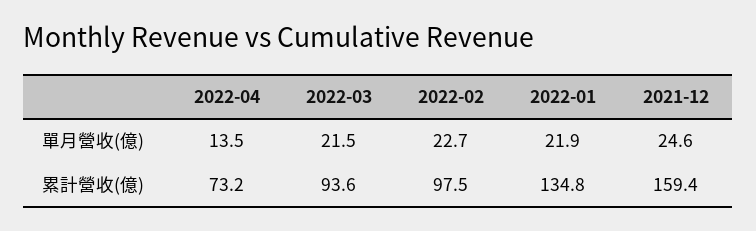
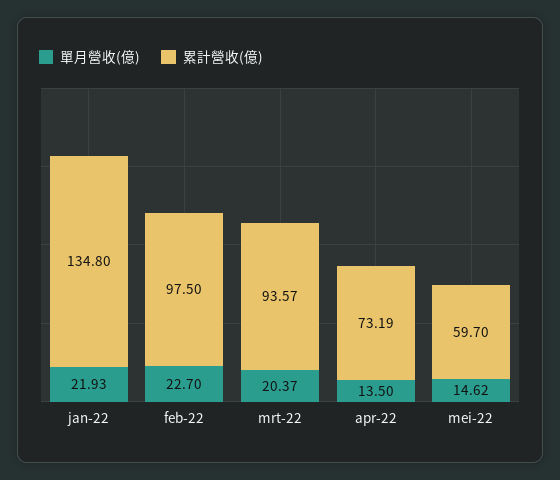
單月營收(億), 2022-03: 21.5 -> 20.37
單月營收(億), 2021-12: 24.6 -> none
累計營收(億), 2021-12: 159.4 -> none
單月營收(億), mei-22: none -> 14.62
累計營收(億), mei-22: none -> 59.7

